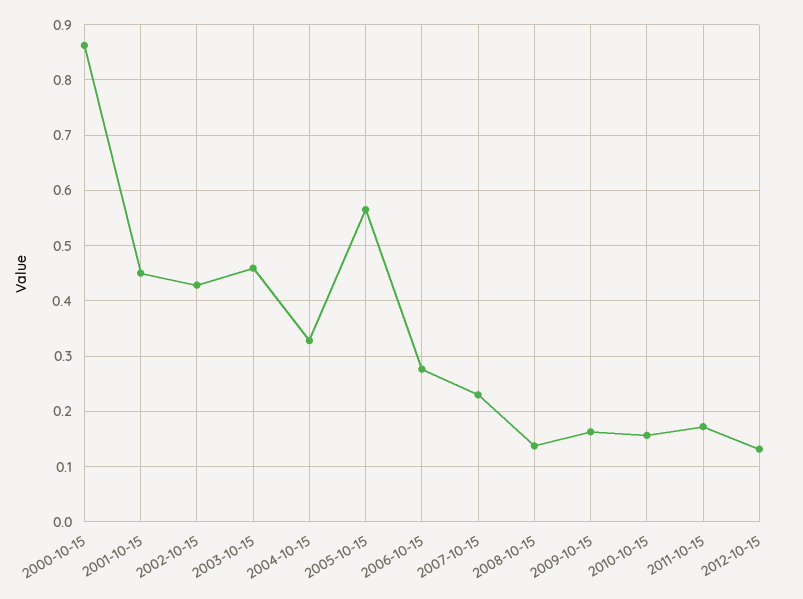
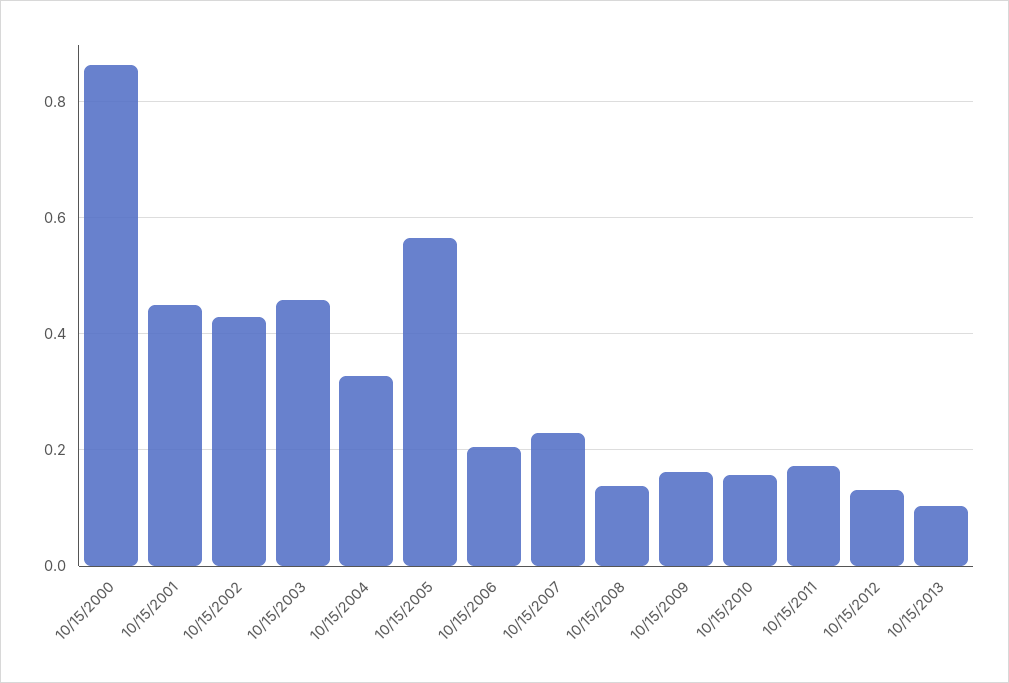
2006-10-15: 0.28 -> 0.2
10/15/2013: none -> 0.1

